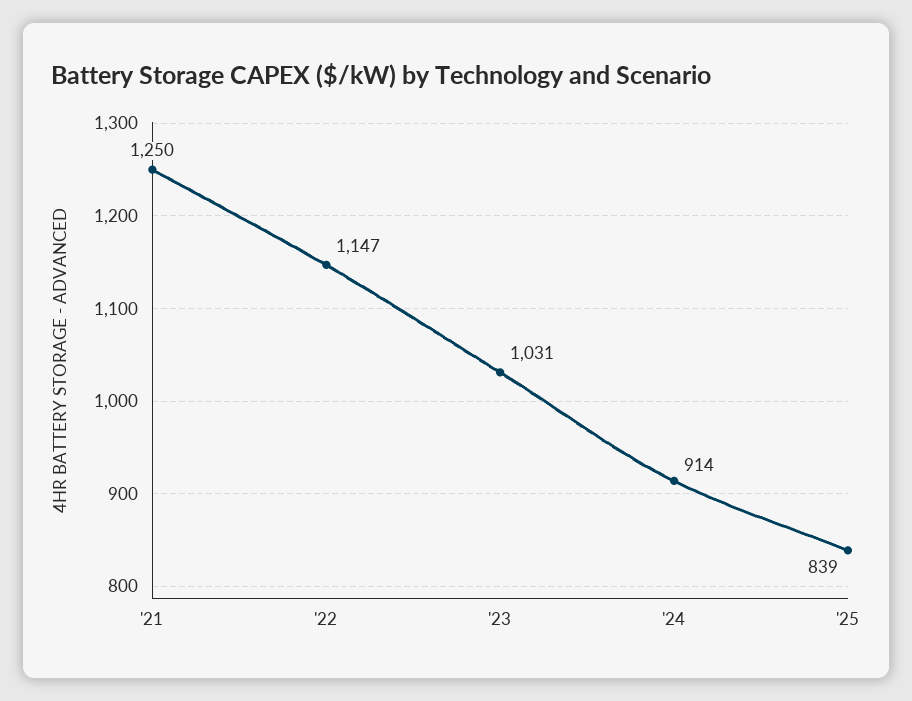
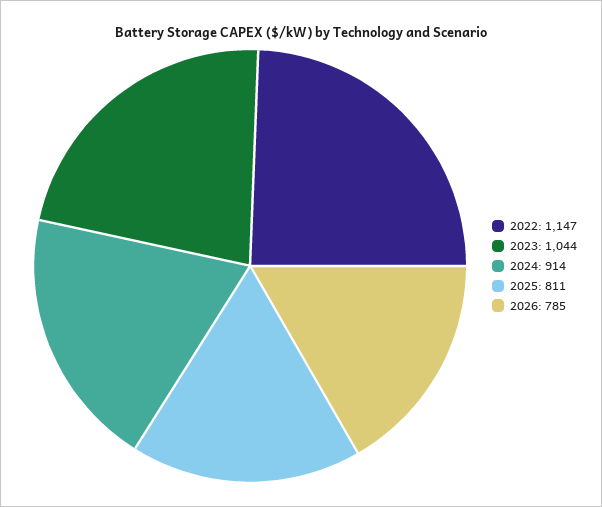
'21: 1250 -> none
'23: 1031 -> 1044
'25: 839 -> 811
2026: none -> 785

